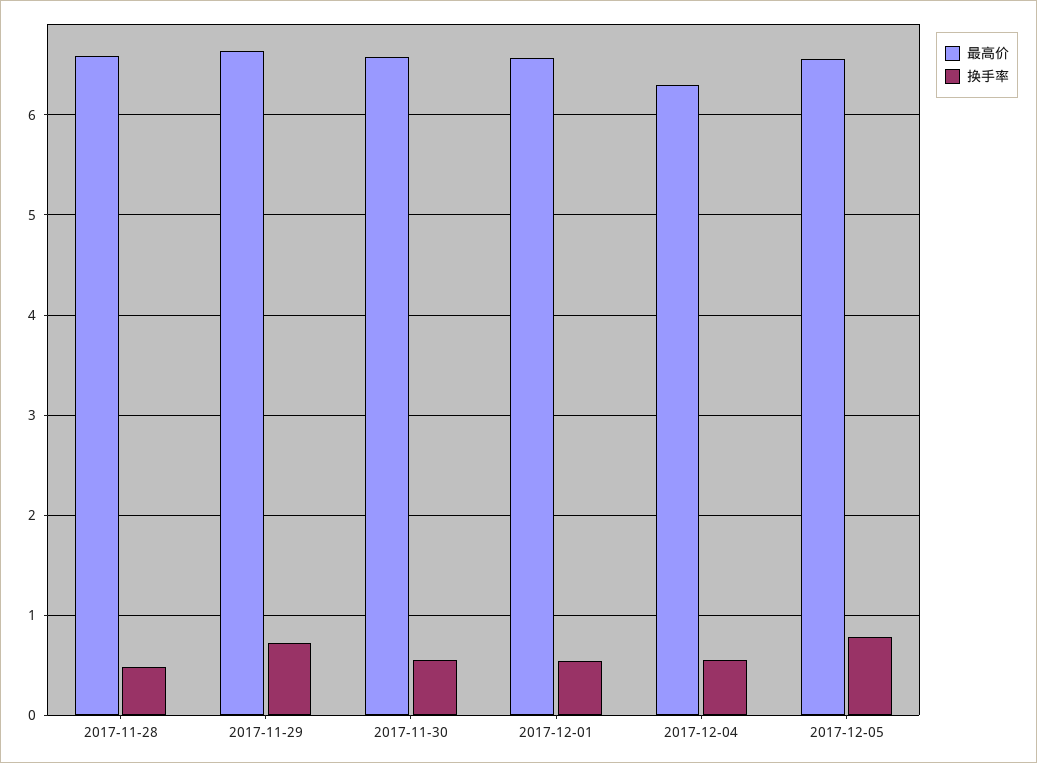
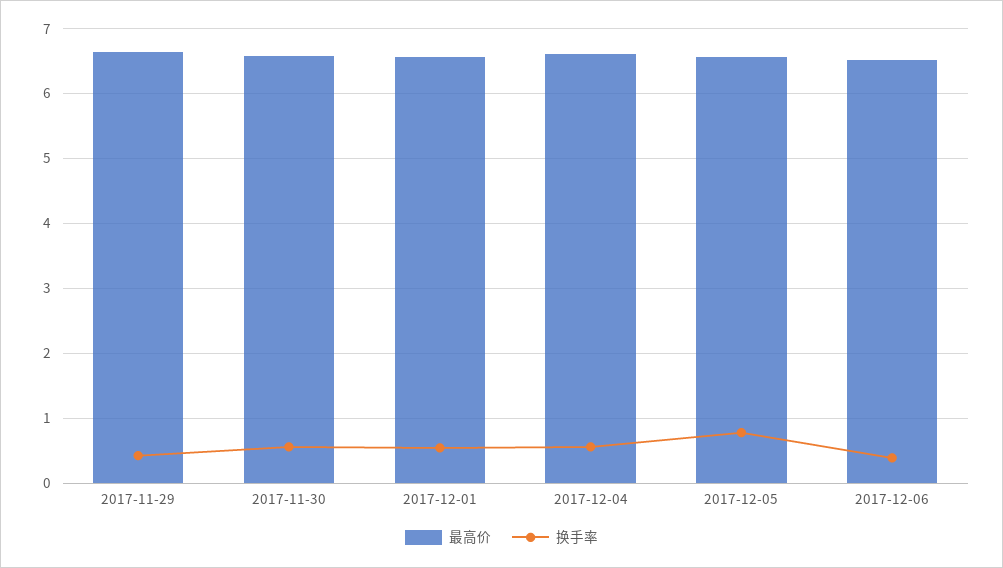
最高价, 2017-11-28: 6.6 -> none
换手率, 2017-11-28: 0.5 -> none
换手率, 2017-11-29: 0.7 -> 0.4
最高价, 2017-12-04: 6.3 -> 6.6
最高价, 2017-12-06: none -> 6.5
换手率, 2017-12-06: none -> 0.4

